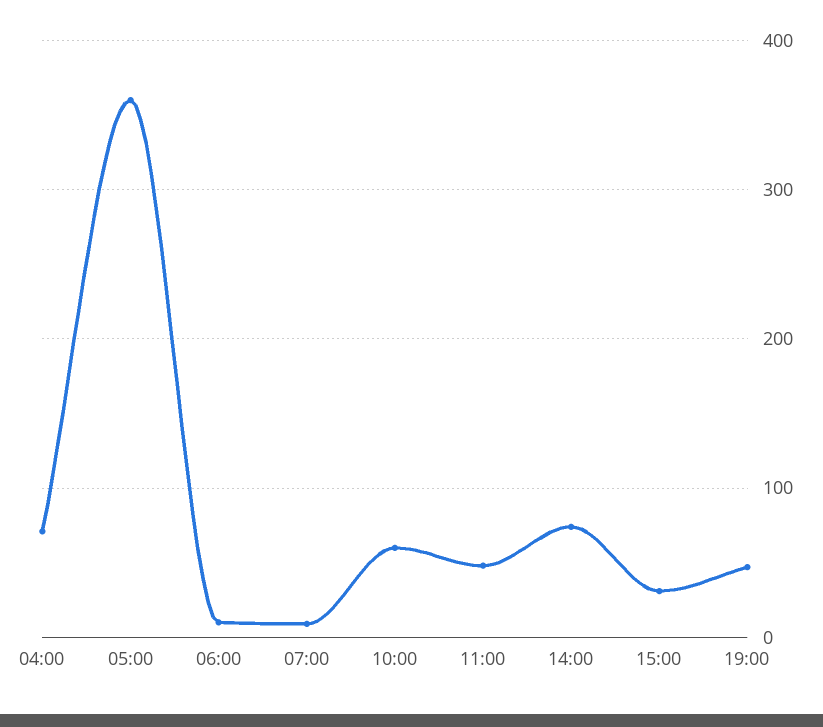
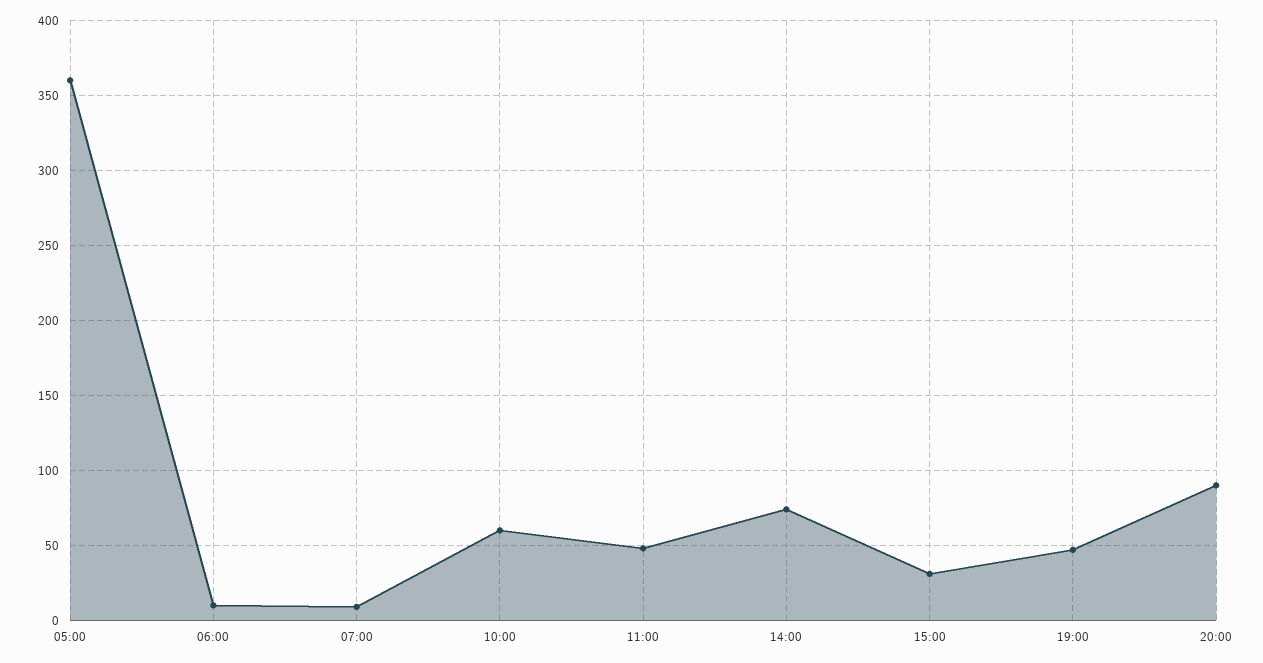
04:00: 70 -> none
20:00: none -> 90

